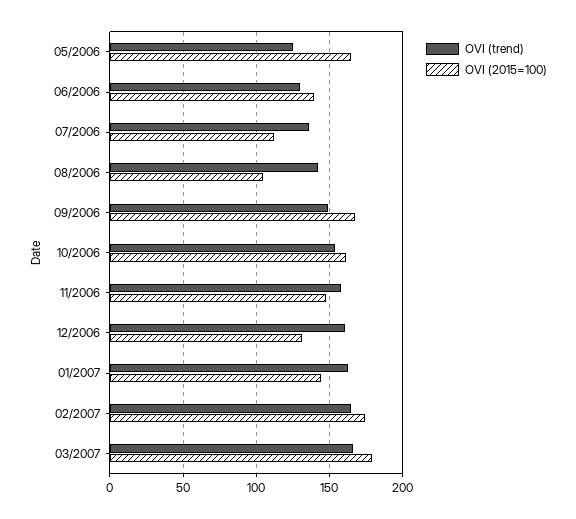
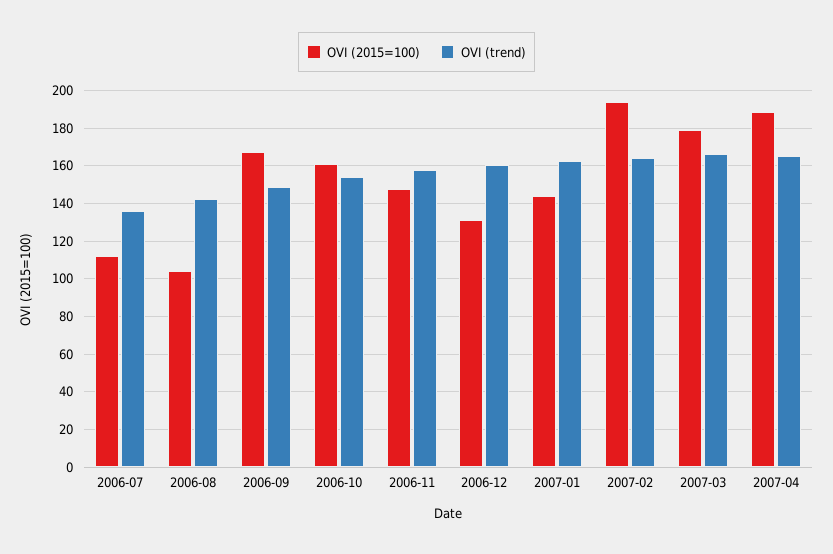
OVI (trend), 05/2006: 125 -> none
OVI (2015=100), 05/2006: 165 -> none
OVI (trend), 06/2006: 130 -> none
OVI (2015=100), 06/2006: 140 -> none
OVI (2015=100), 02/2007: 175 -> 195
OVI (2015=100), 2007-04: none -> 190
OVI (trend), 2007-04: none -> 165

